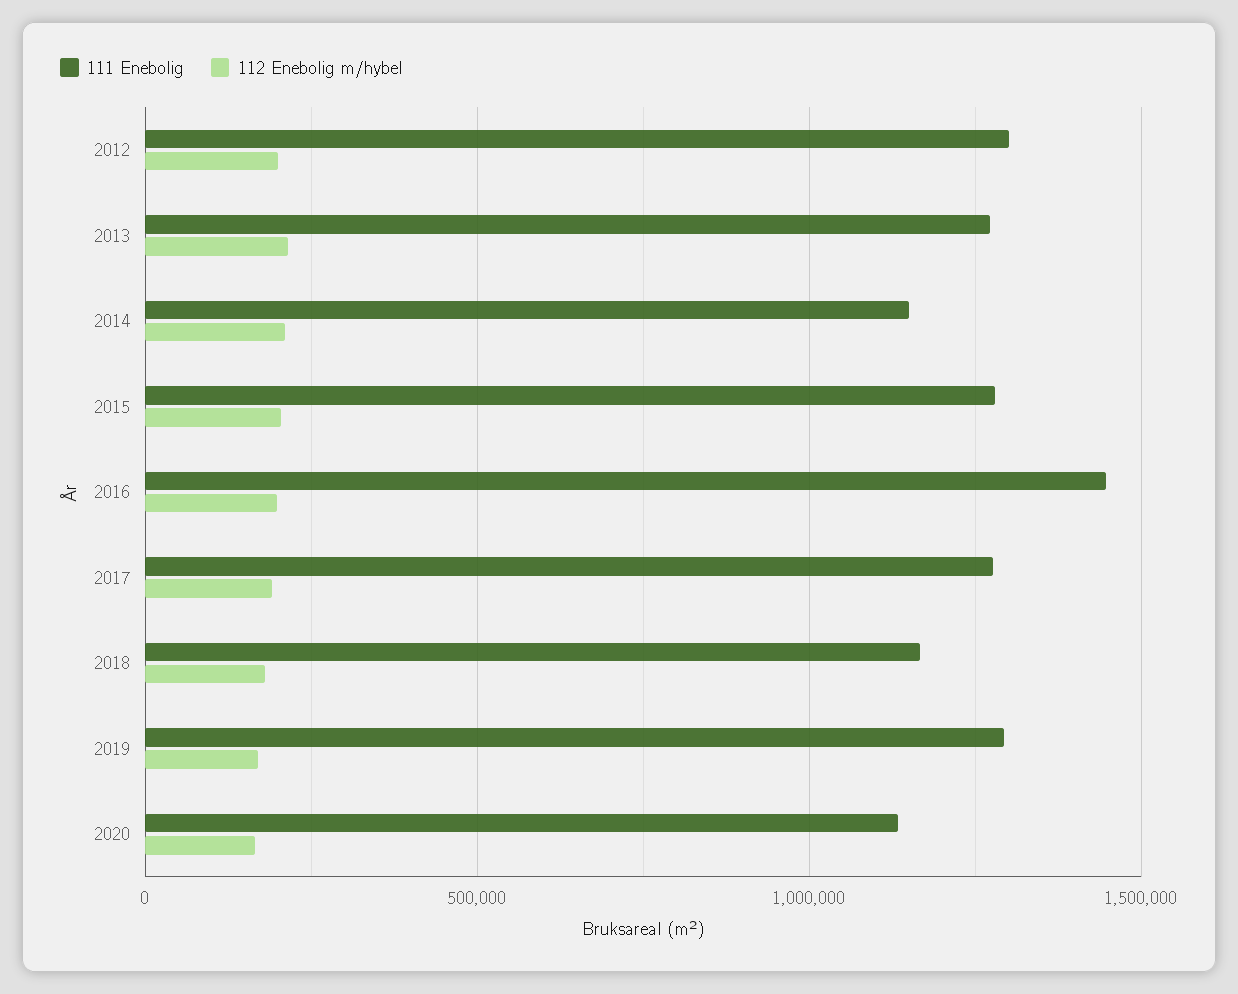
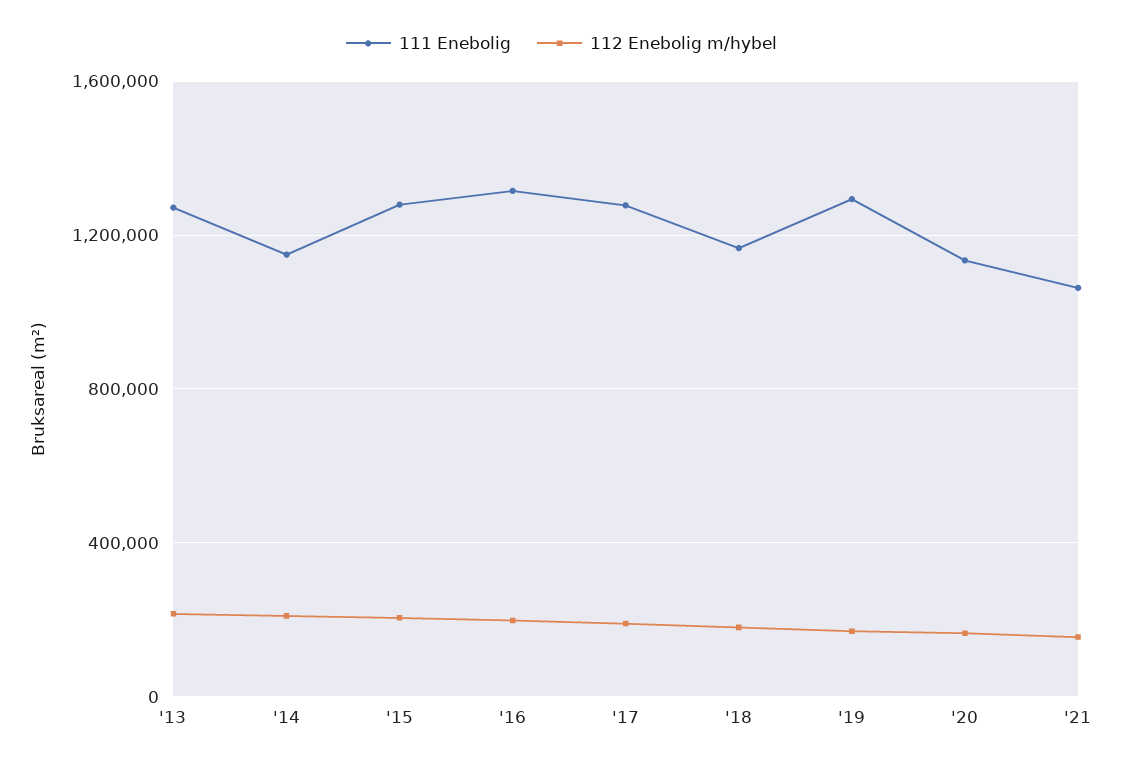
111 Enebolig, 2012: 1300000 -> none
112 Enebolig m/hybel, 2012: 200000 -> none
111 Enebolig, 2016: 1450000 -> 1300000
111 Enebolig, '21: none -> 1050000
112 Enebolig m/hybel, '21: none -> 150000

